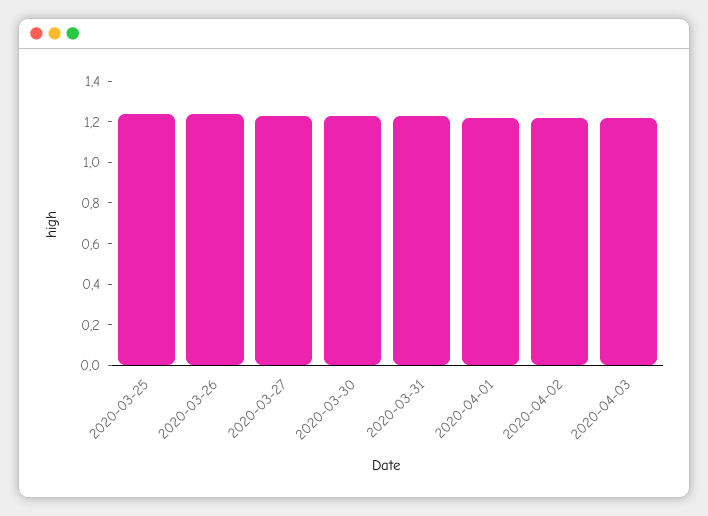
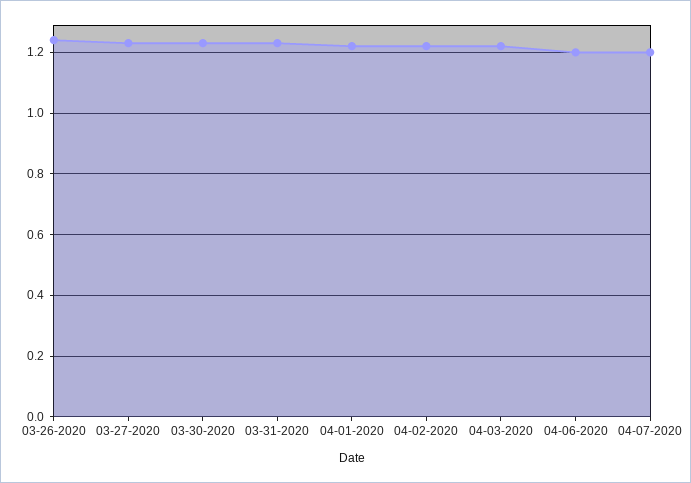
2020-03-25: 1.25 -> none
04-06-2020: none -> 1.2
04-07-2020: none -> 1.2

